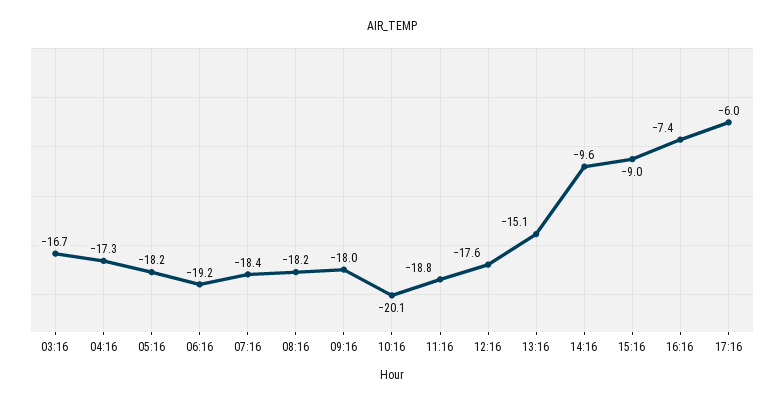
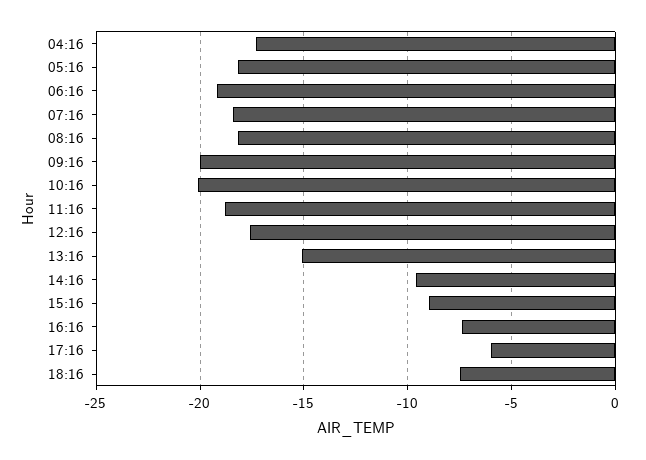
03:16: -16.7 -> none
09:16: -18 -> -20
18:16: none -> -7.5

